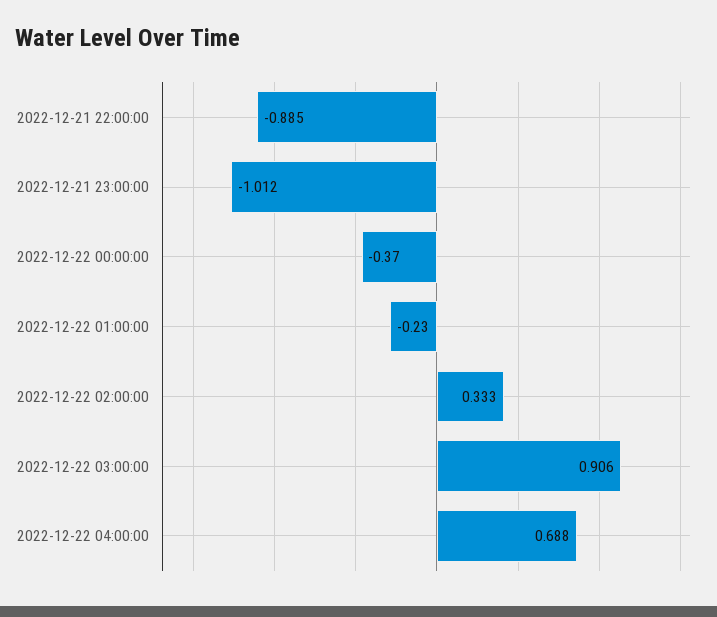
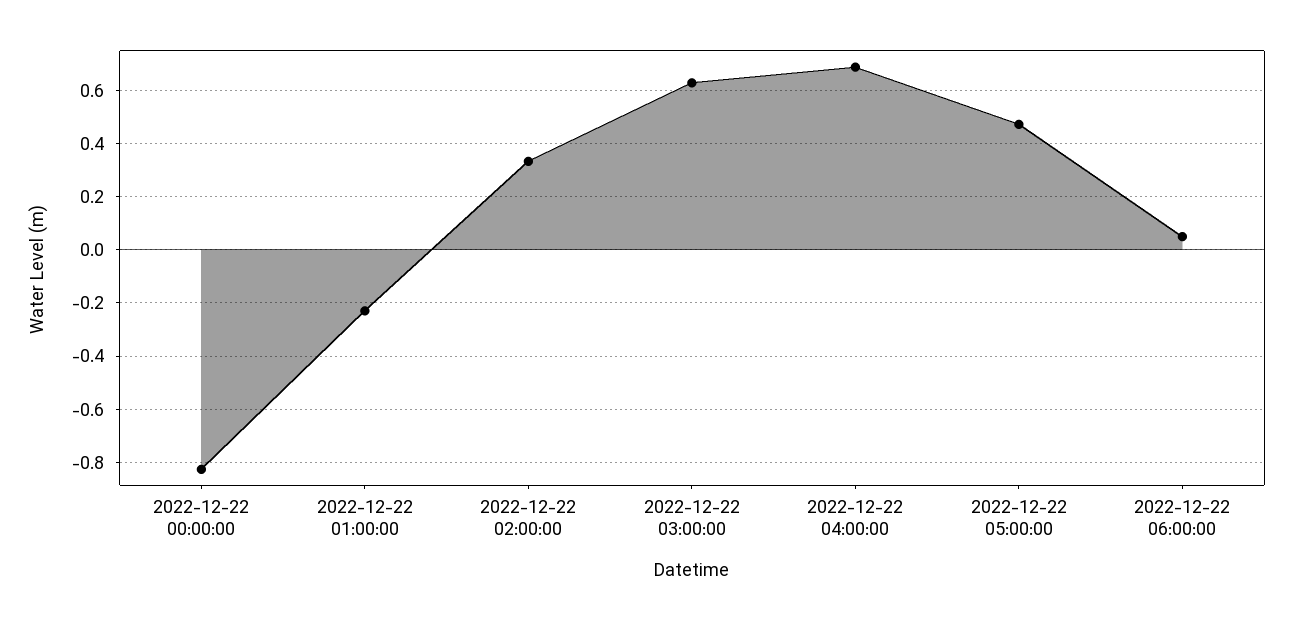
2022-12-21 22:00:00: -0.885 -> none
2022-12-21 23:00:00: -1.012 -> none
2022-12-22 00:00:00: -0.37 -> -0.825
2022-12-22 03:00:00: 0.906 -> 0.625
2022-12-22 05:00:00: none -> 0.475
2022-12-22 06:00:00: none -> 0.05

